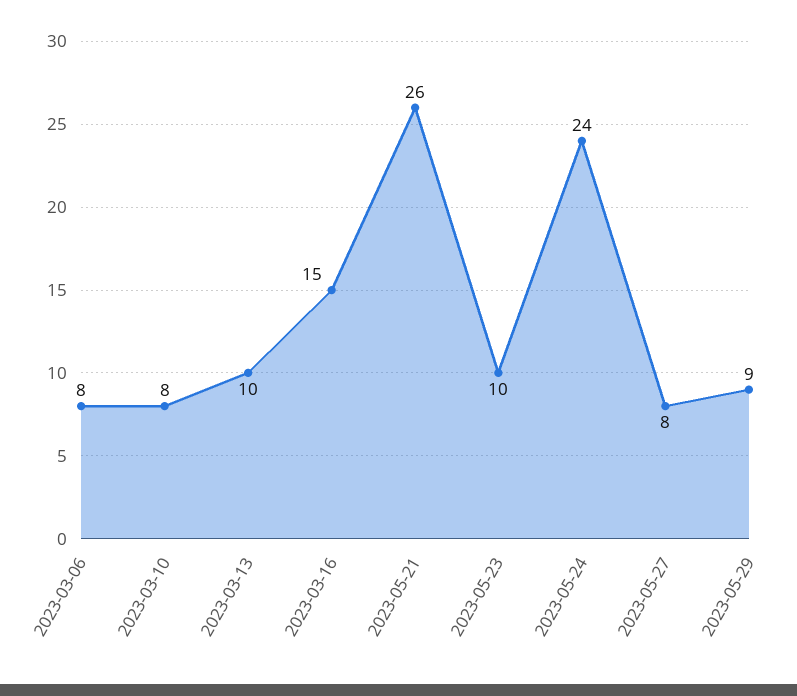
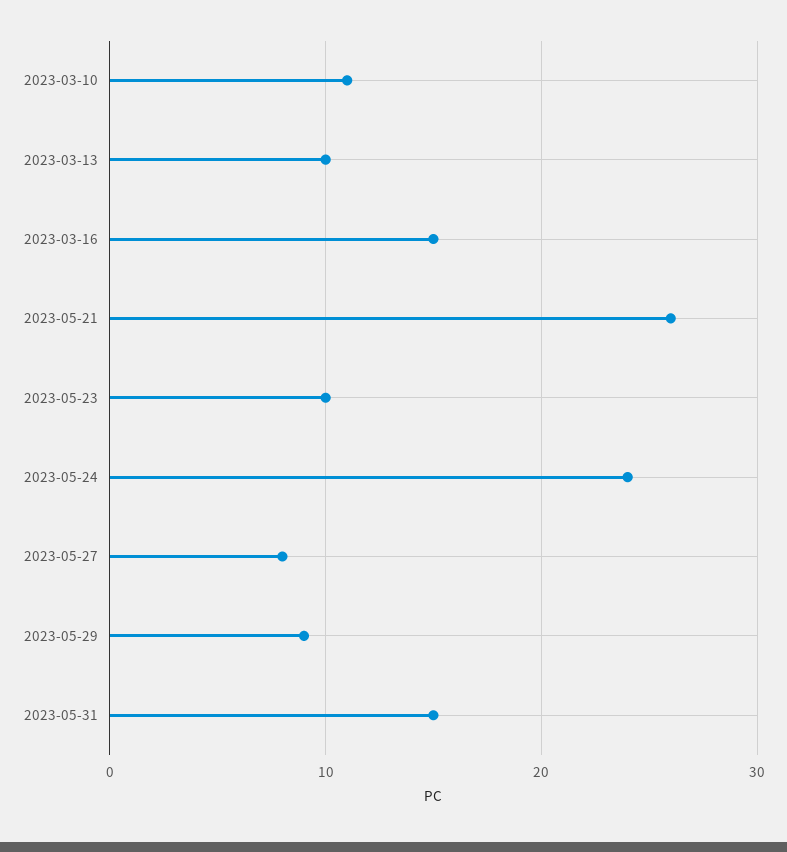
2023-03-06: 8 -> none
2023-03-10: 8 -> 11
2023-05-31: none -> 15

